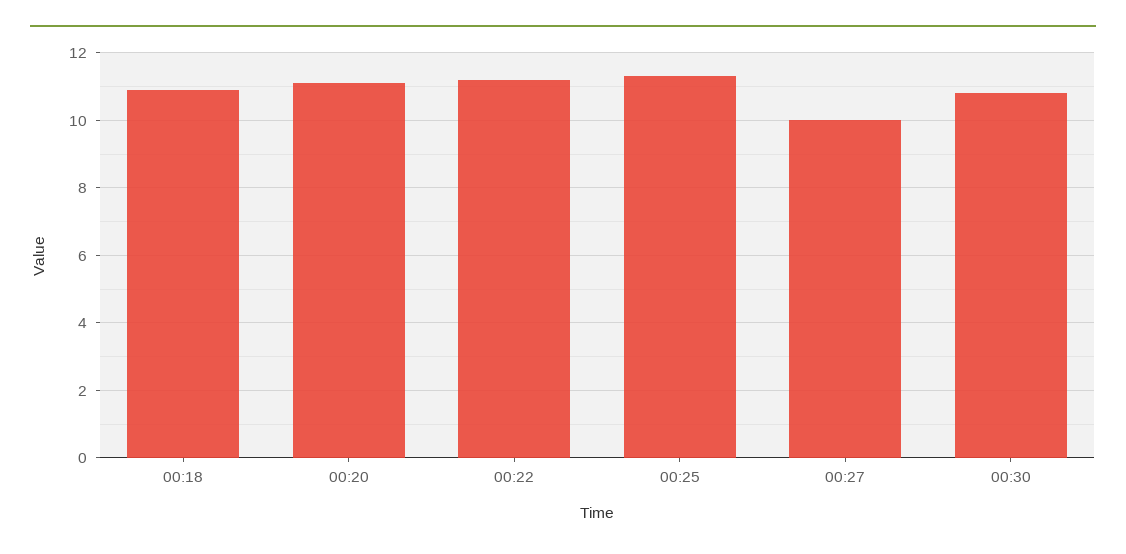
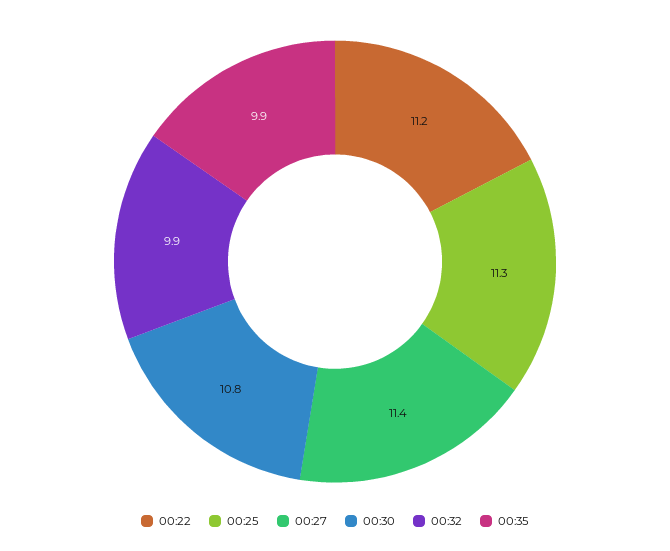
00:18: 11 -> none
00:20: 11 -> none
00:27: 10 -> 11.4
00:32: none -> 9.9
00:35: none -> 9.9

